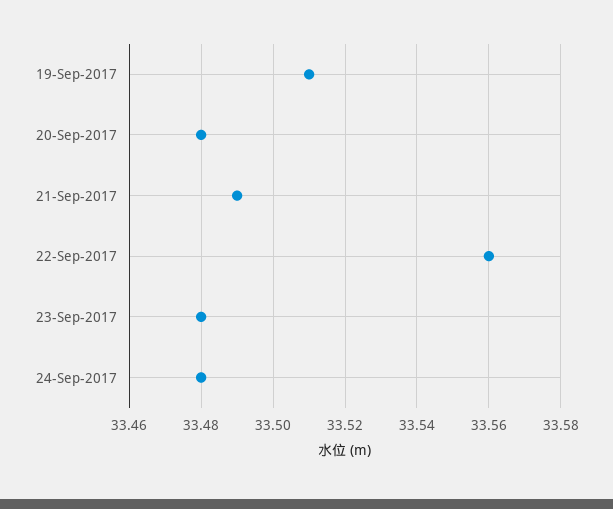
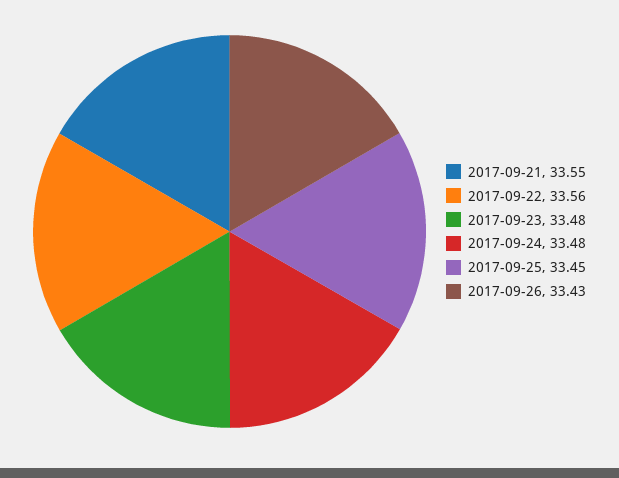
19-Sep-2017: 33.51 -> none
20-Sep-2017: 33.48 -> none
21-Sep-2017: 33.49 -> 33.55
2017-09-25: none -> 33.45
2017-09-26: none -> 33.43

